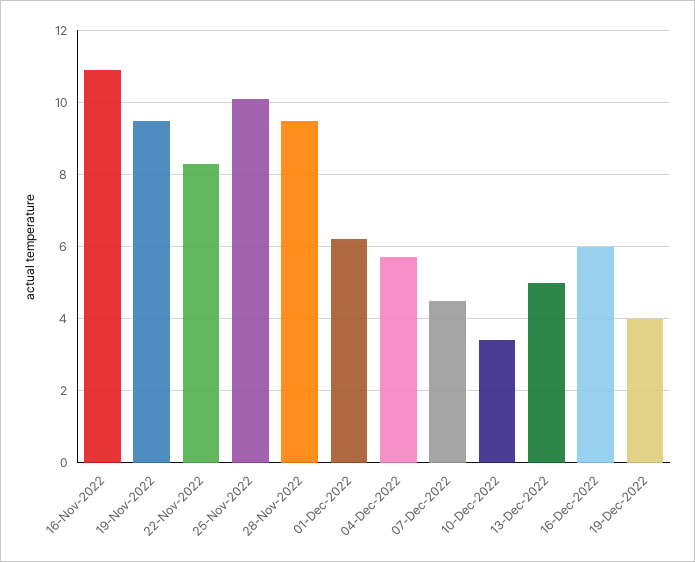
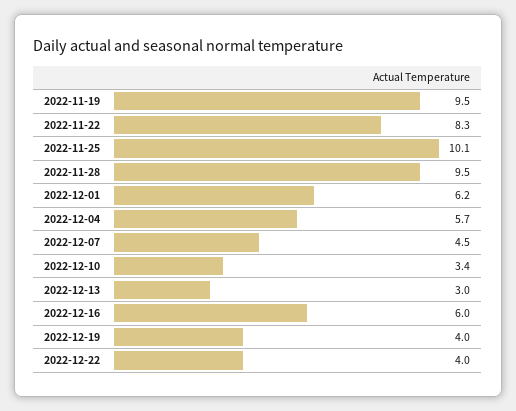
16-Nov-2022: 11 -> none
13-Dec-2022: 5 -> 3
2022-12-22: none -> 4

